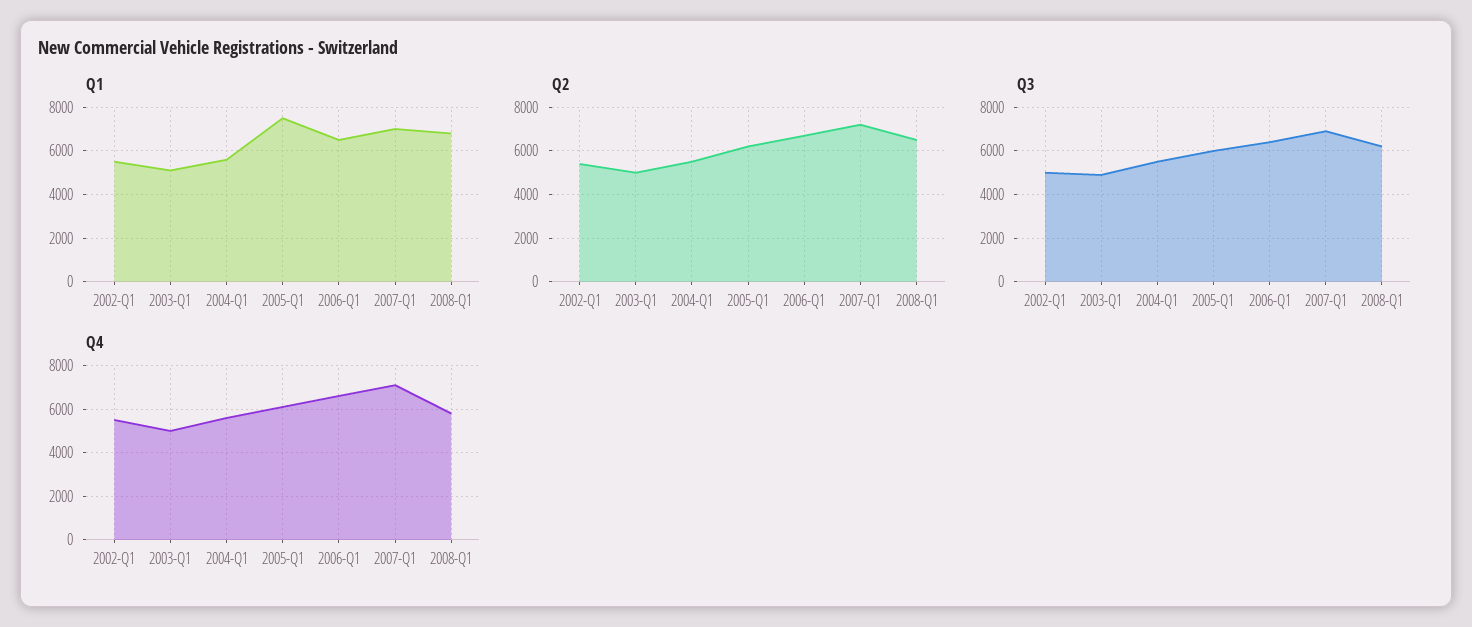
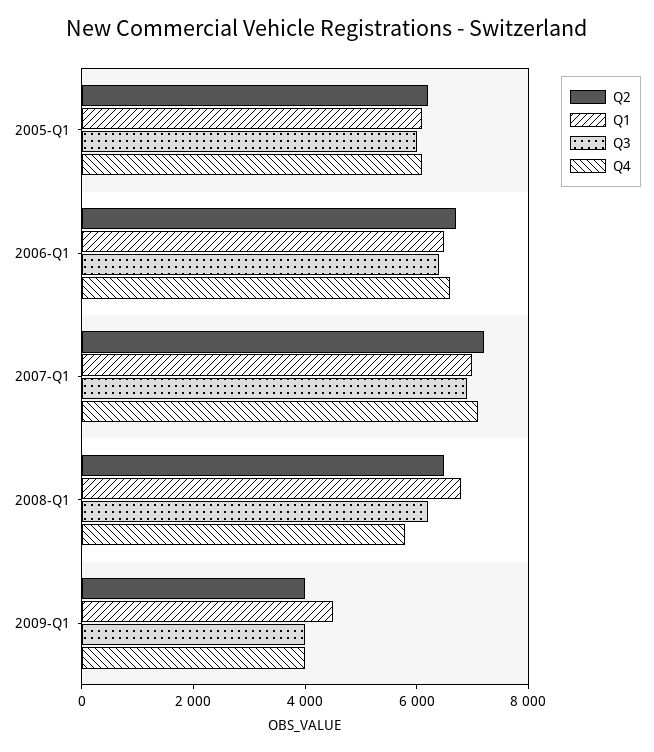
Q1, 2002-Q1: 5500 -> none
Q1, 2003-Q1: 5000 -> none
Q1, 2004-Q1: 5500 -> none
Q1, 2005-Q1: 7500 -> 6000
Q2, 2002-Q1: 5500 -> none
Q2, 2003-Q1: 5000 -> none
Q2, 2004-Q1: 5500 -> none
Q3, 2002-Q1: 5000 -> none
Q3, 2003-Q1: 5000 -> none
Q3, 2004-Q1: 5500 -> none
Q4, 2002-Q1: 5500 -> none
Q4, 2003-Q1: 5000 -> none
Q4, 2004-Q1: 5500 -> none
Q2, 2009-Q1: none -> 4000
Q1, 2009-Q1: none -> 4500
Q3, 2009-Q1: none -> 4000
Q4, 2009-Q1: none -> 4000

